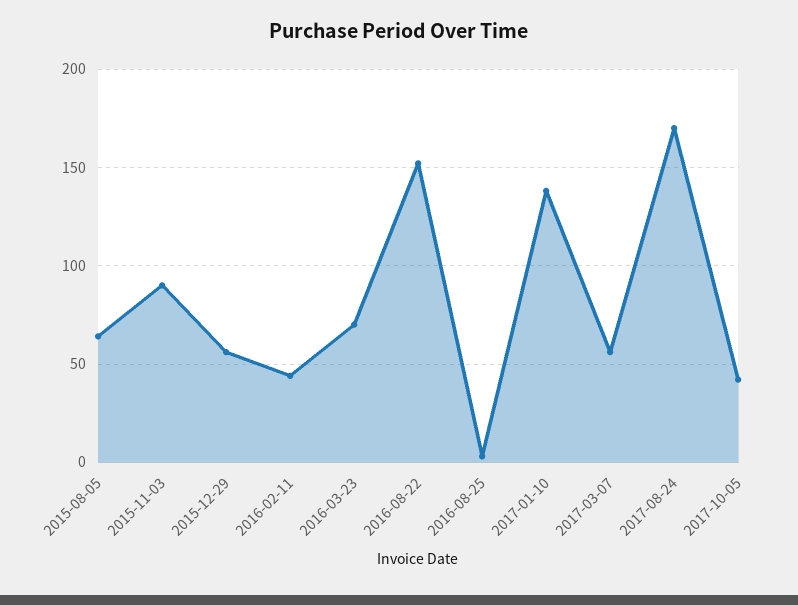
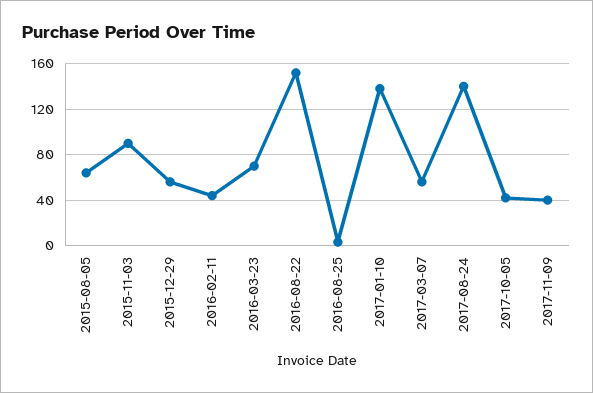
2017-08-24: 170 -> 140
2017-11-09: none -> 40

